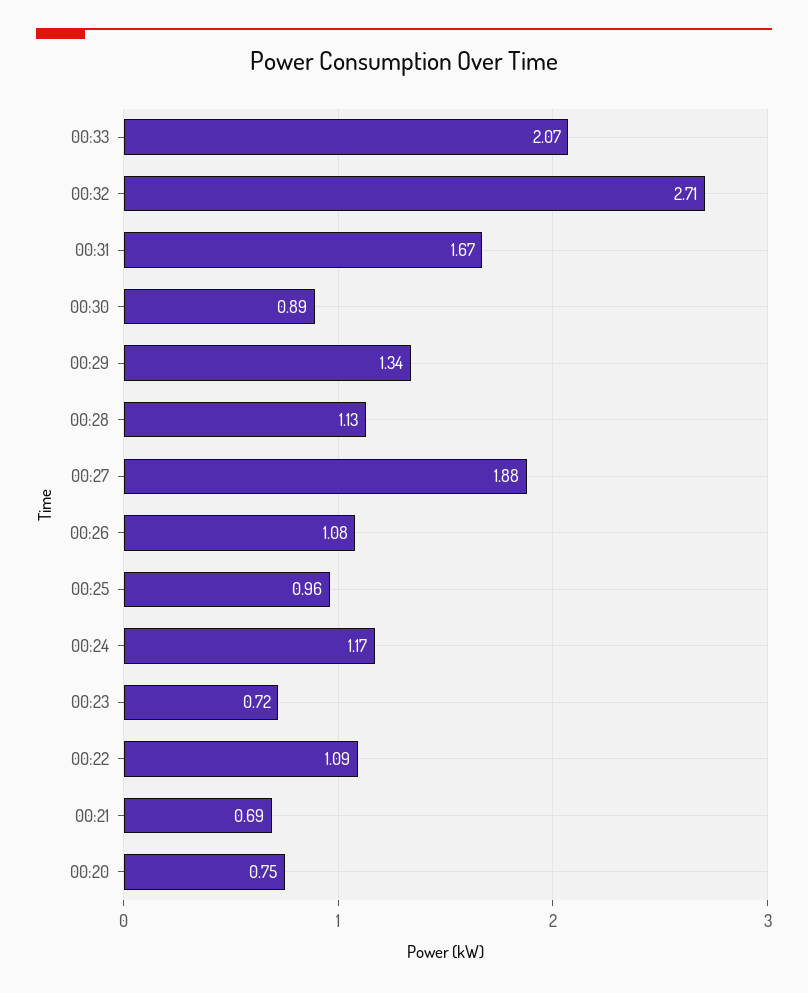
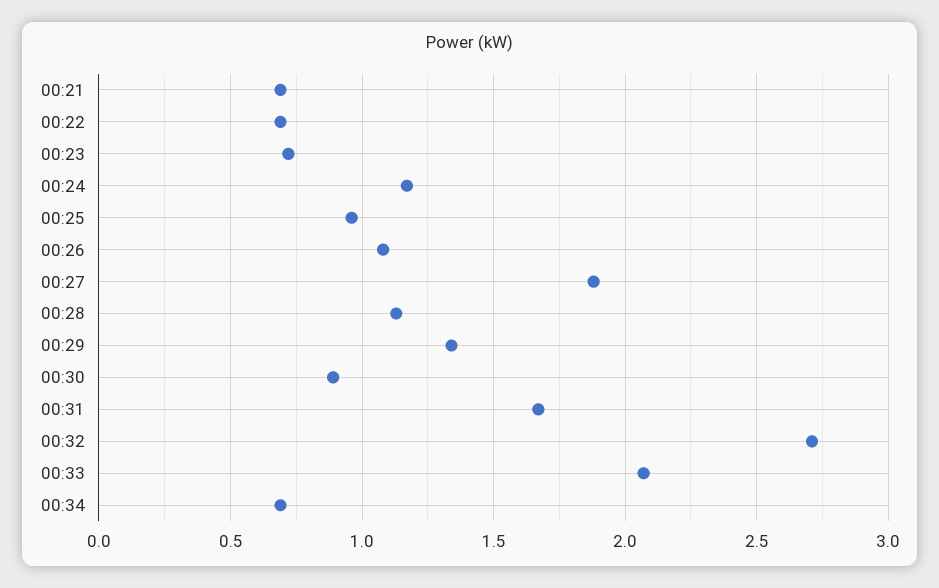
00:22: 1.09 -> 0.7
00:20: 0.75 -> none
00:34: none -> 0.7

